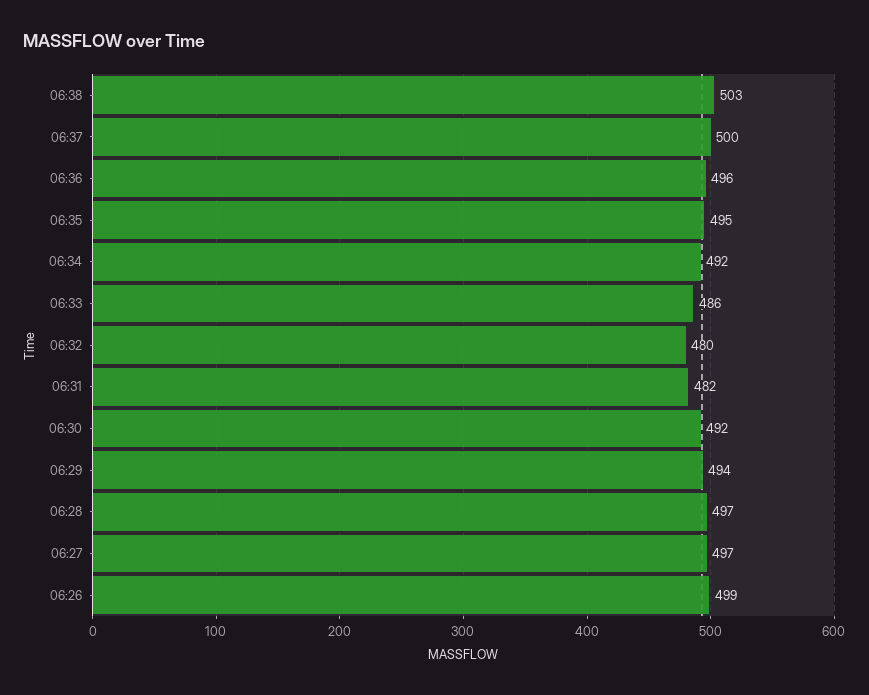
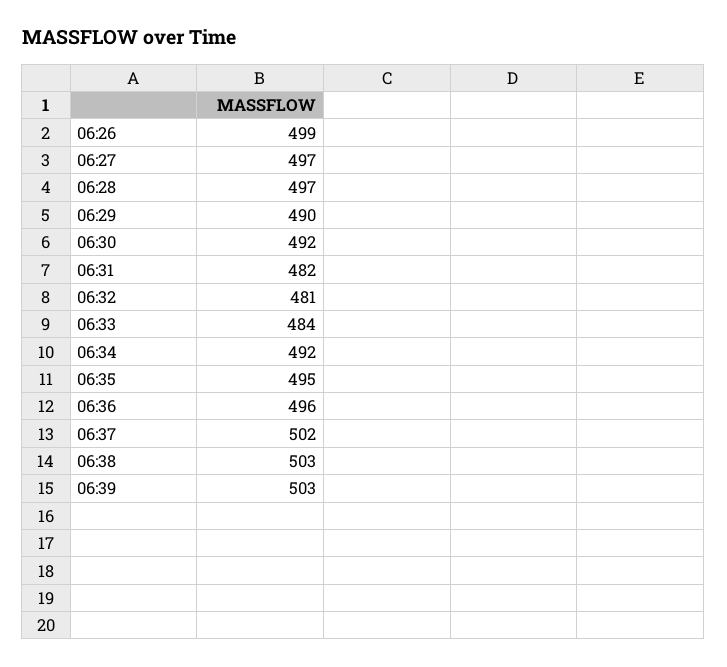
06:37: 500 -> 502
06:33: 486 -> 484
06:32: 480 -> 481
06:29: 494 -> 490
06:39: none -> 503

